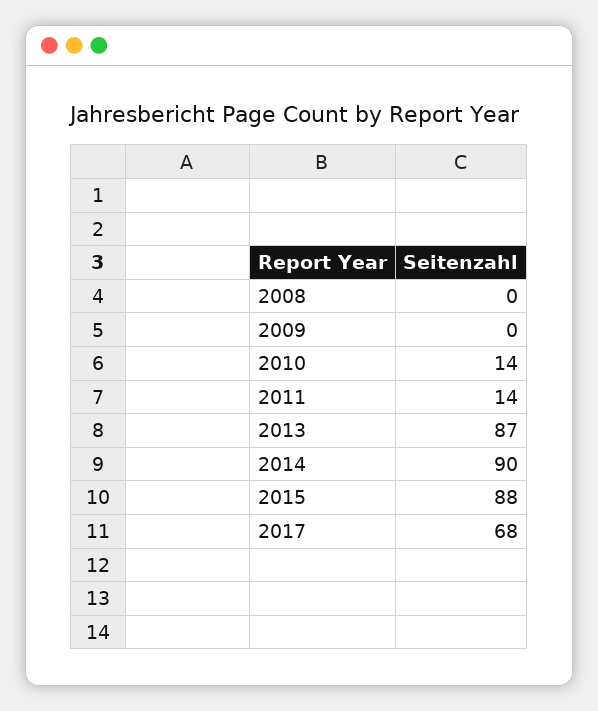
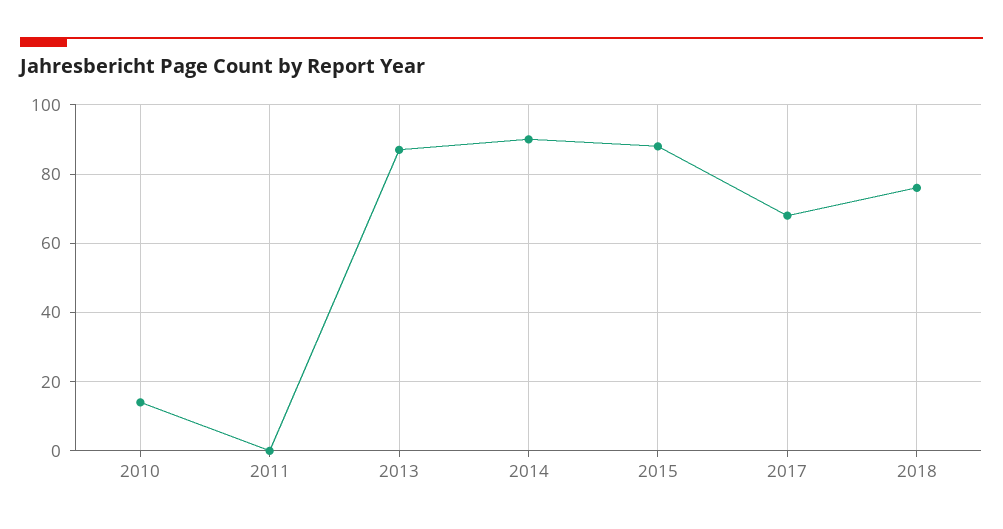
2008: 0 -> none
2009: 0 -> none
2011: 14 -> 0
2018: none -> 75

